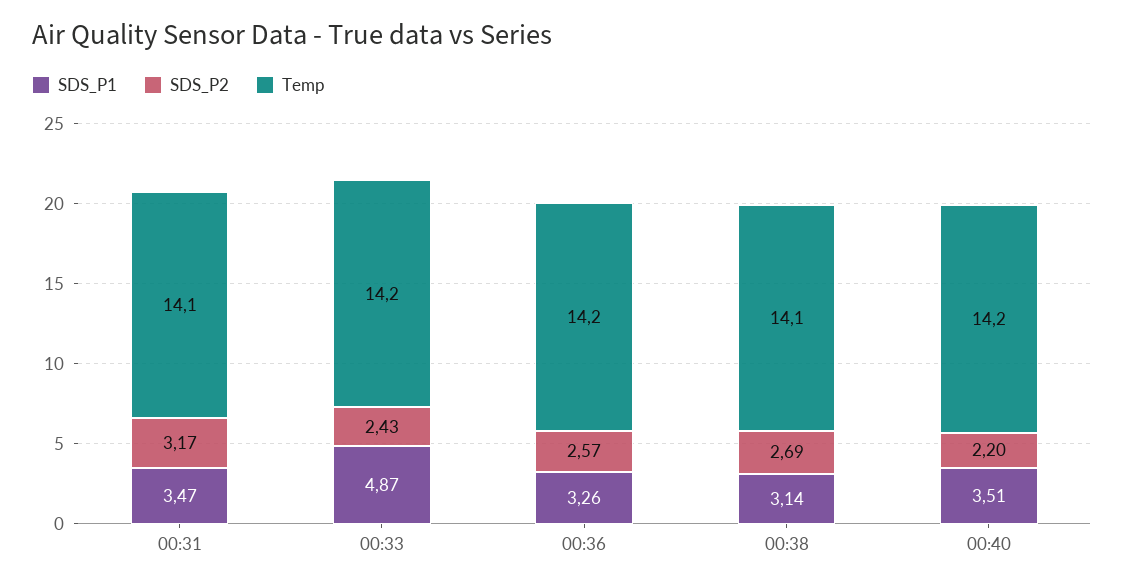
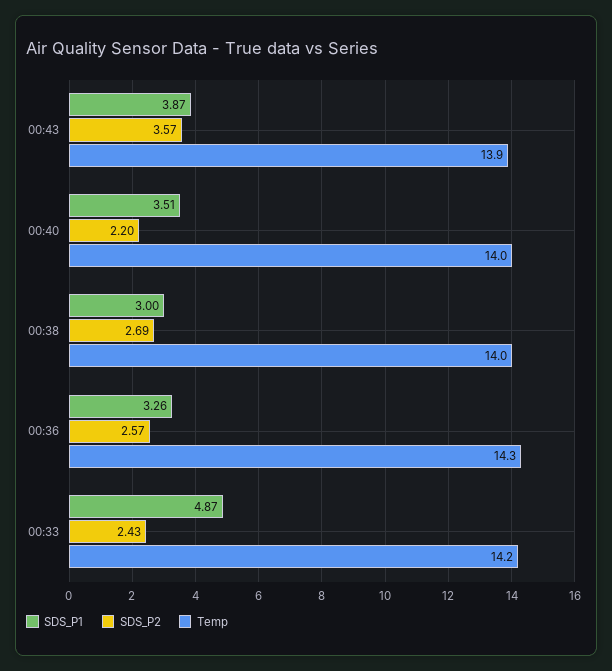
SDS_P1, 00:31: 3.47 -> none
SDS_P2, 00:31: 3.17 -> none
Temp, 00:31: 14.1 -> none
Temp, 00:36: 14.2 -> 14.3
SDS_P1, 00:38: 3.14 -> 3
Temp, 00:38: 14.1 -> 14
Temp, 00:40: 14.2 -> 14
SDS_P1, 00:43: none -> 3.87
SDS_P2, 00:43: none -> 3.57
Temp, 00:43: none -> 13.9

